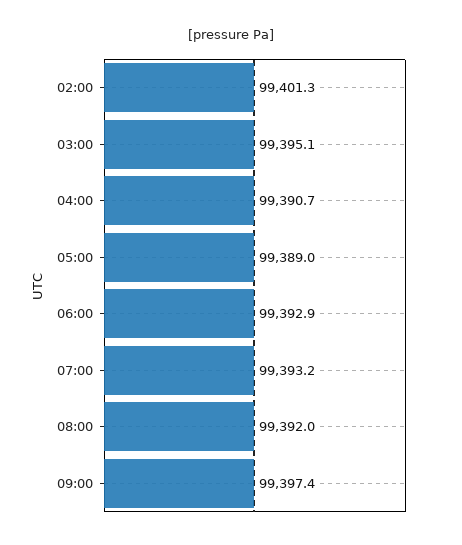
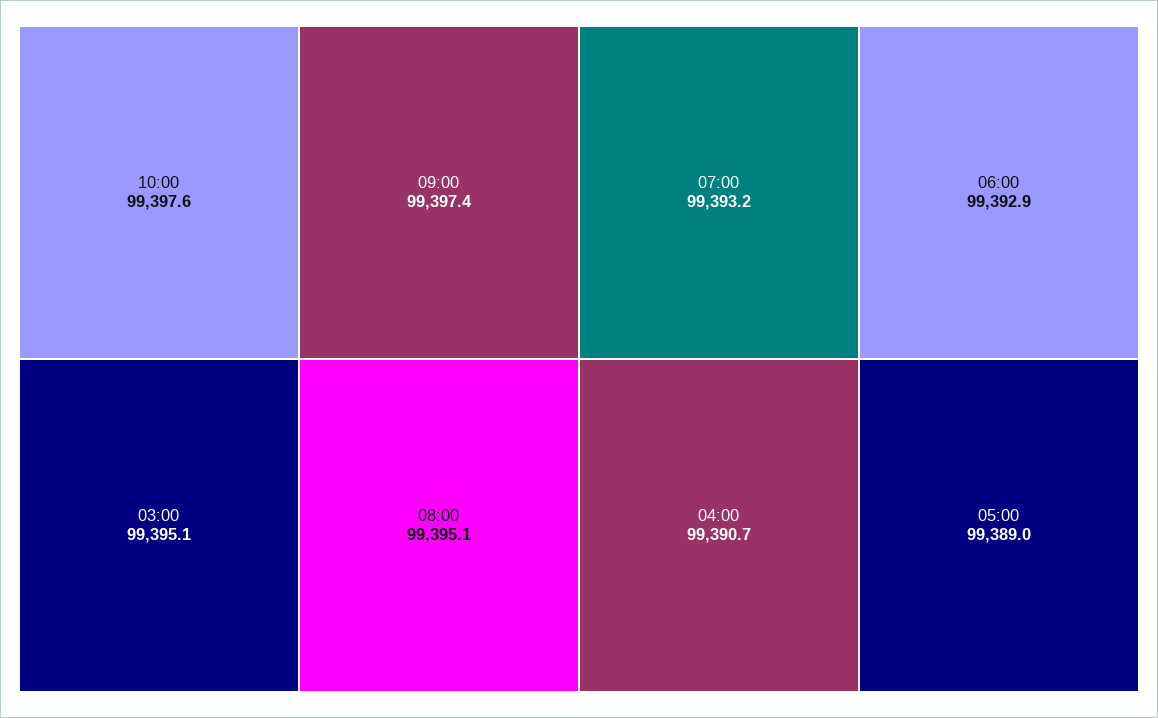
02:00: 99401.3 -> none
08:00: 99392 -> 99395.1
10:00: none -> 99397.6

